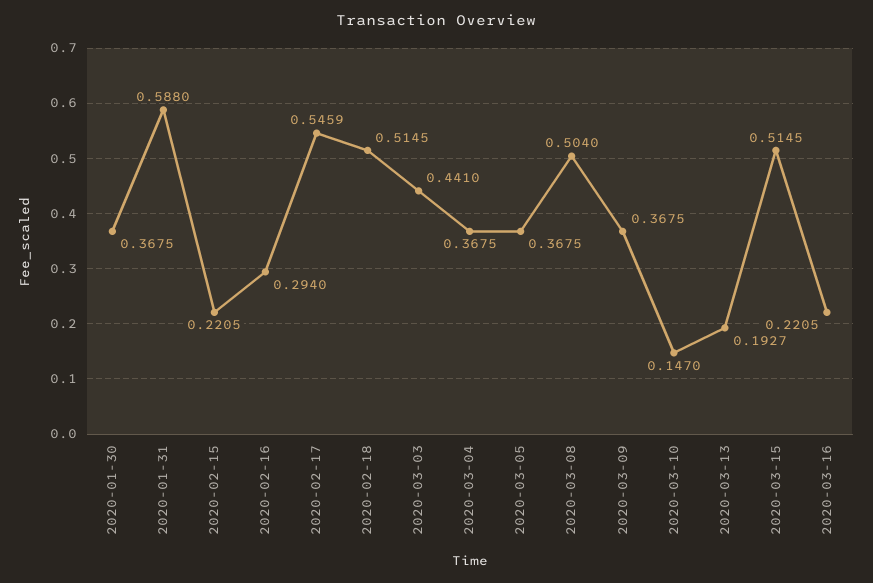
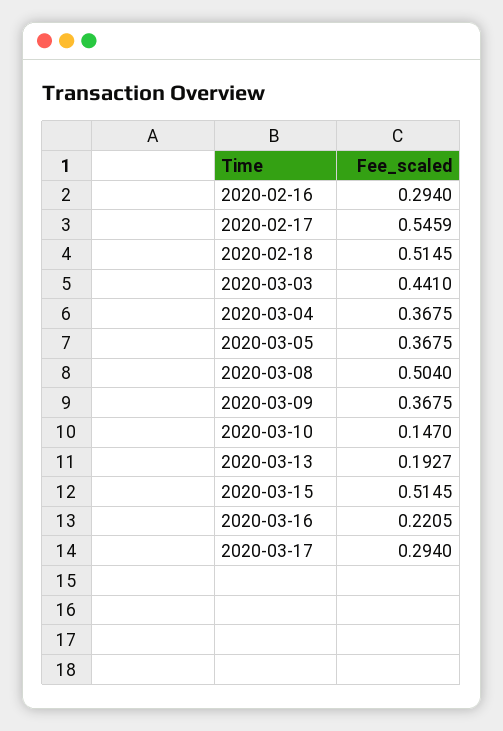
2020-01-30: 0.3675 -> none
2020-01-31: 0.588 -> none
2020-02-15: 0.2205 -> none
2020-03-17: none -> 0.294

